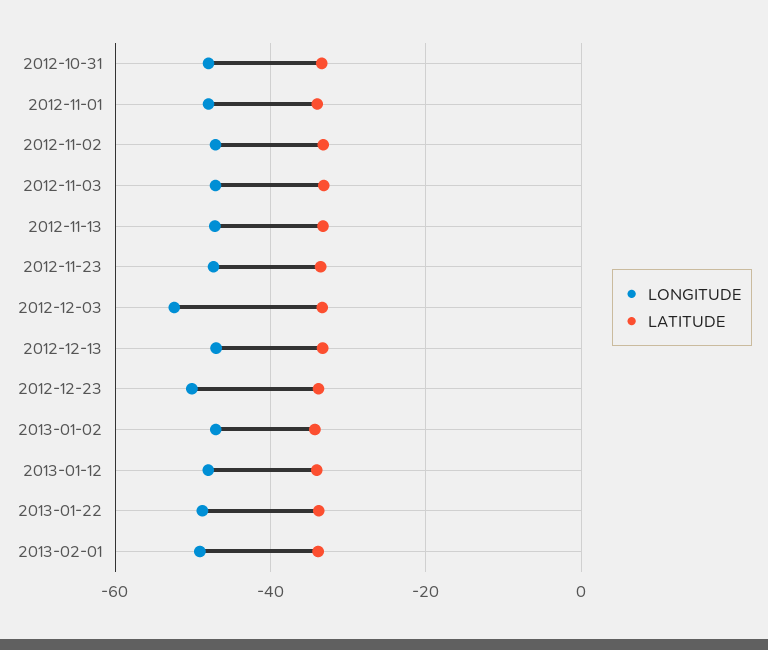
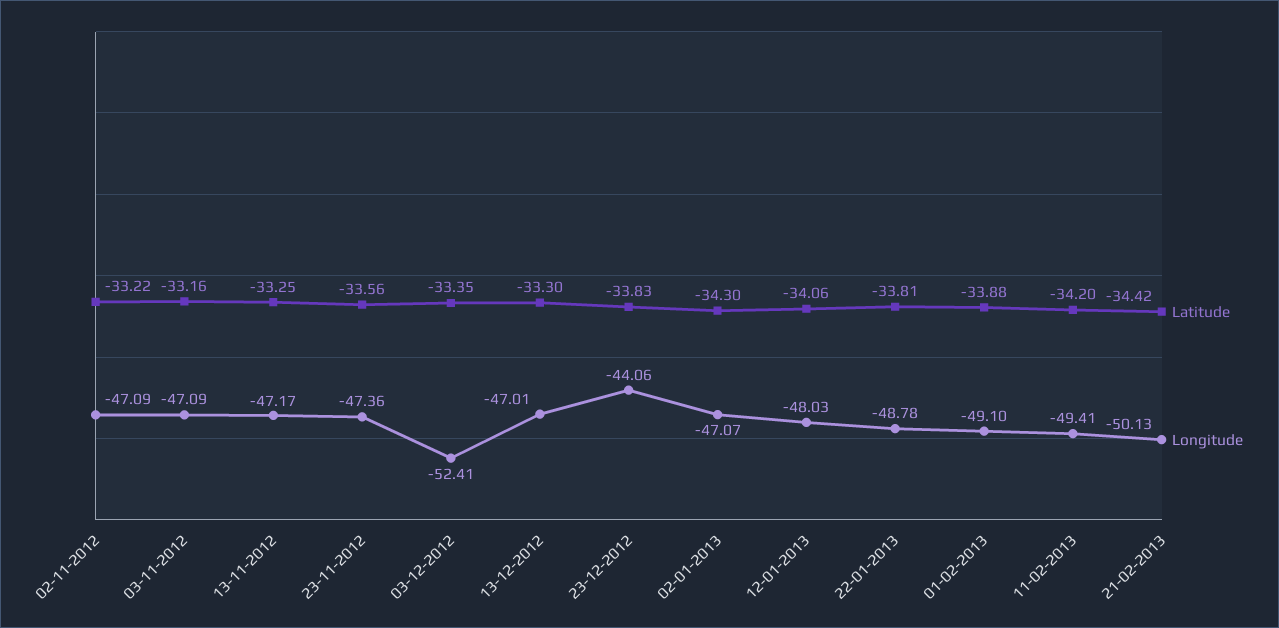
LONGITUDE, 2012-10-31: -48 -> none
LATITUDE, 2012-10-31: -34 -> none
LONGITUDE, 2012-11-01: -48 -> none
LATITUDE, 2012-11-01: -34 -> none
LONGITUDE, 2012-12-23: -50 -> -44.06
LATITUDE, 11-02-2013: none -> -34.2
LONGITUDE, 11-02-2013: none -> -49.41
LATITUDE, 21-02-2013: none -> -34.42
LONGITUDE, 21-02-2013: none -> -50.13

